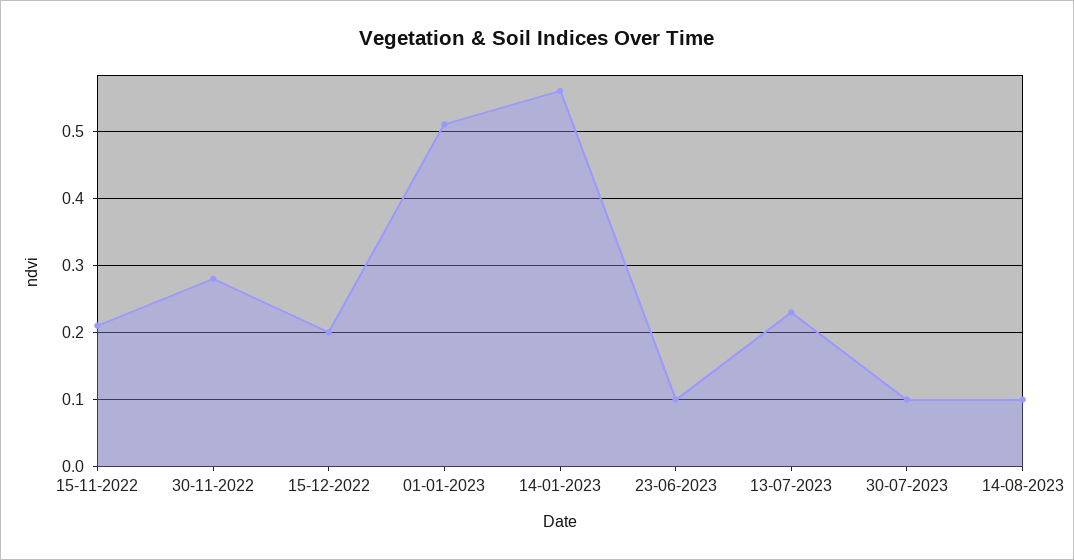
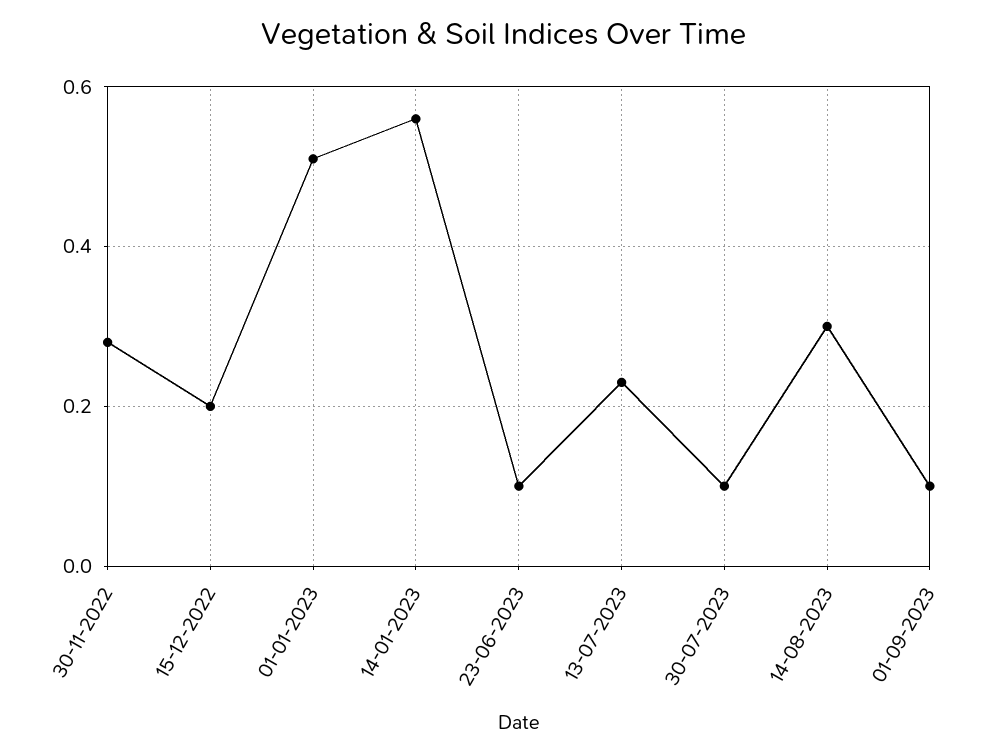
15-11-2022: 0.21 -> none
14-08-2023: 0.1 -> 0.3
01-09-2023: none -> 0.1

